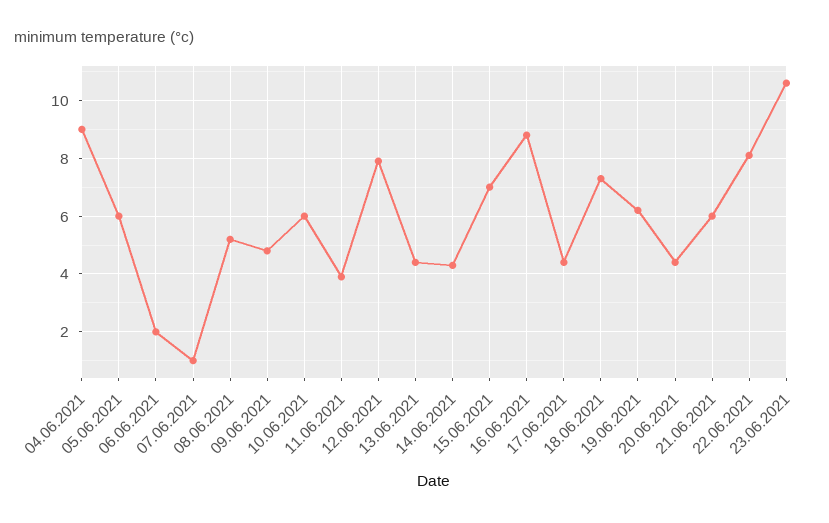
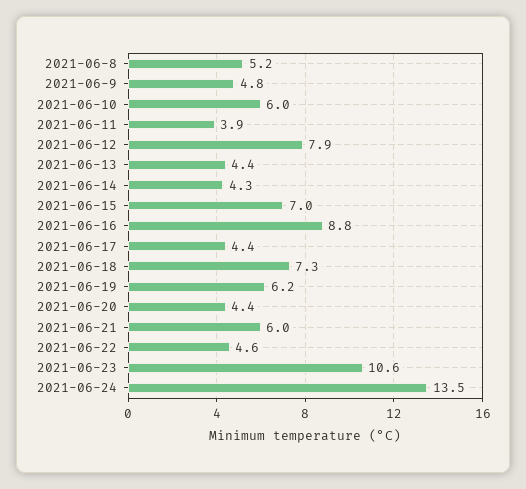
04.06.2021: 9 -> none
05.06.2021: 6 -> none
06.06.2021: 2 -> none
07.06.2021: 1 -> none
22.06.2021: 8 -> 4.6
2021-06-24: none -> 13.5

